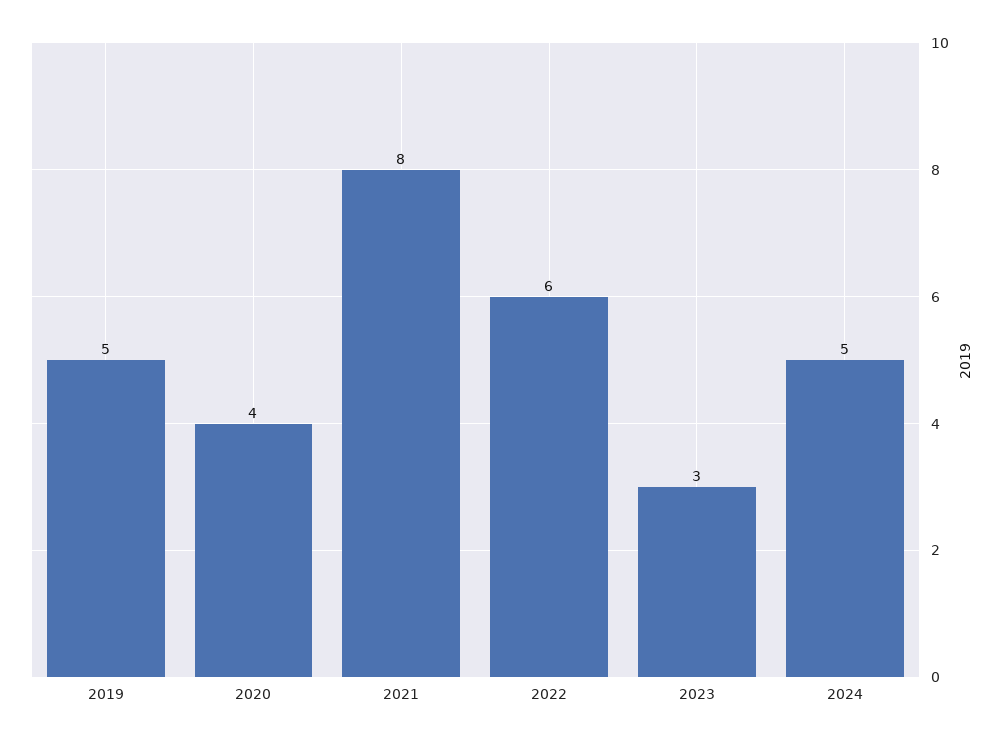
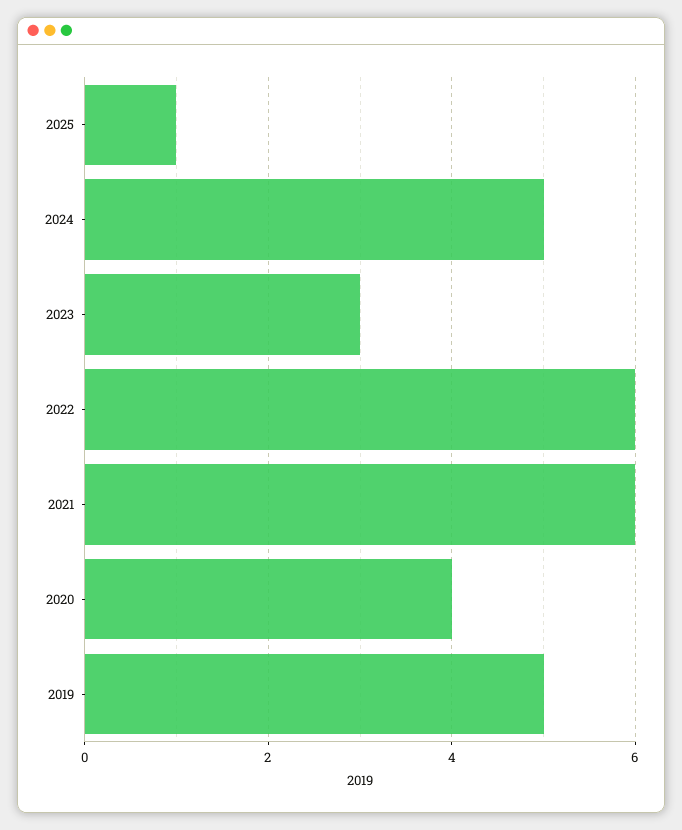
2021: 8 -> 6
2025: none -> 1

